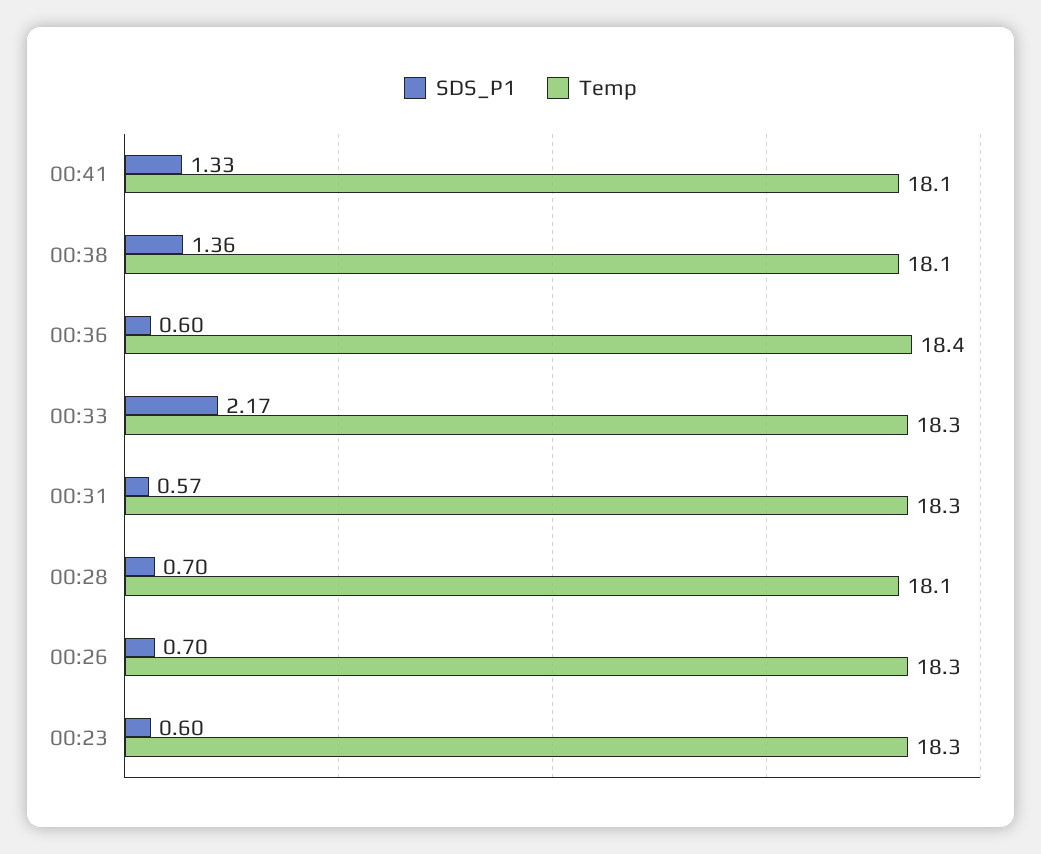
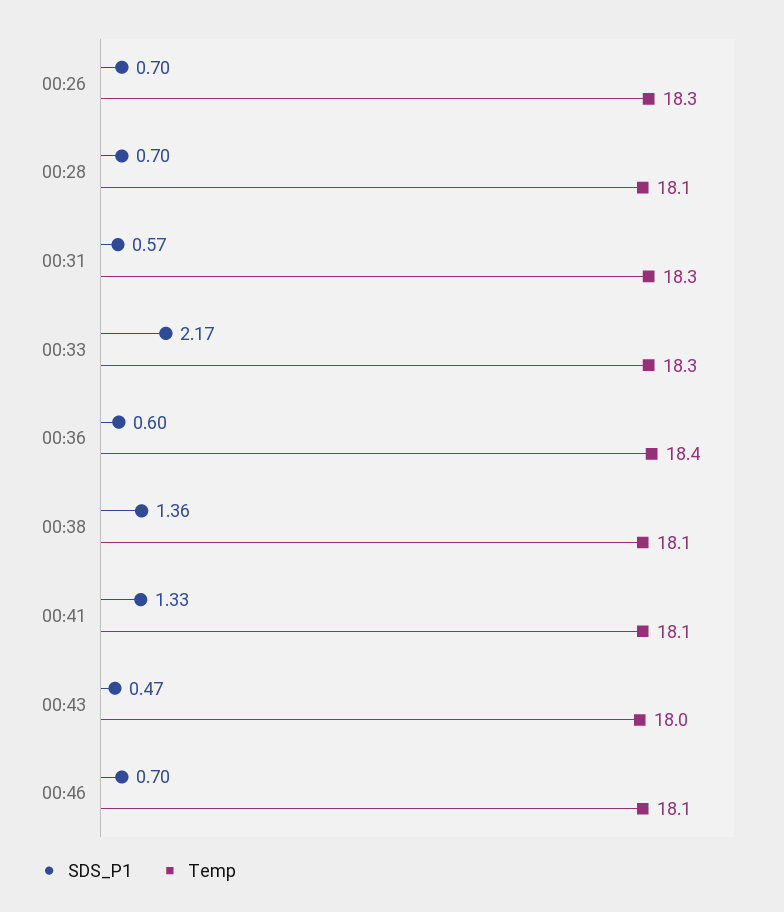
SDS_P1, 00:23: 0.6 -> none
Temp, 00:23: 18.3 -> none
SDS_P1, 00:43: none -> 0.47
Temp, 00:43: none -> 18
SDS_P1, 00:46: none -> 0.7
Temp, 00:46: none -> 18.1

